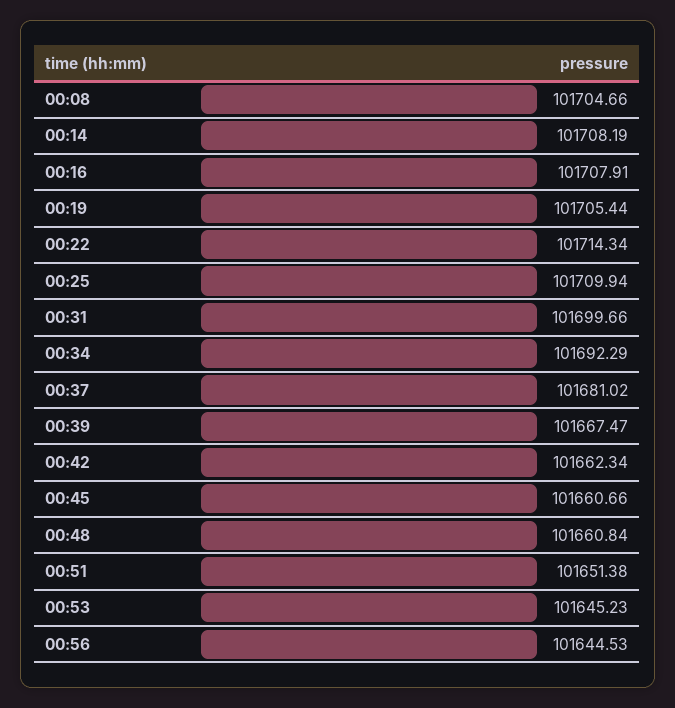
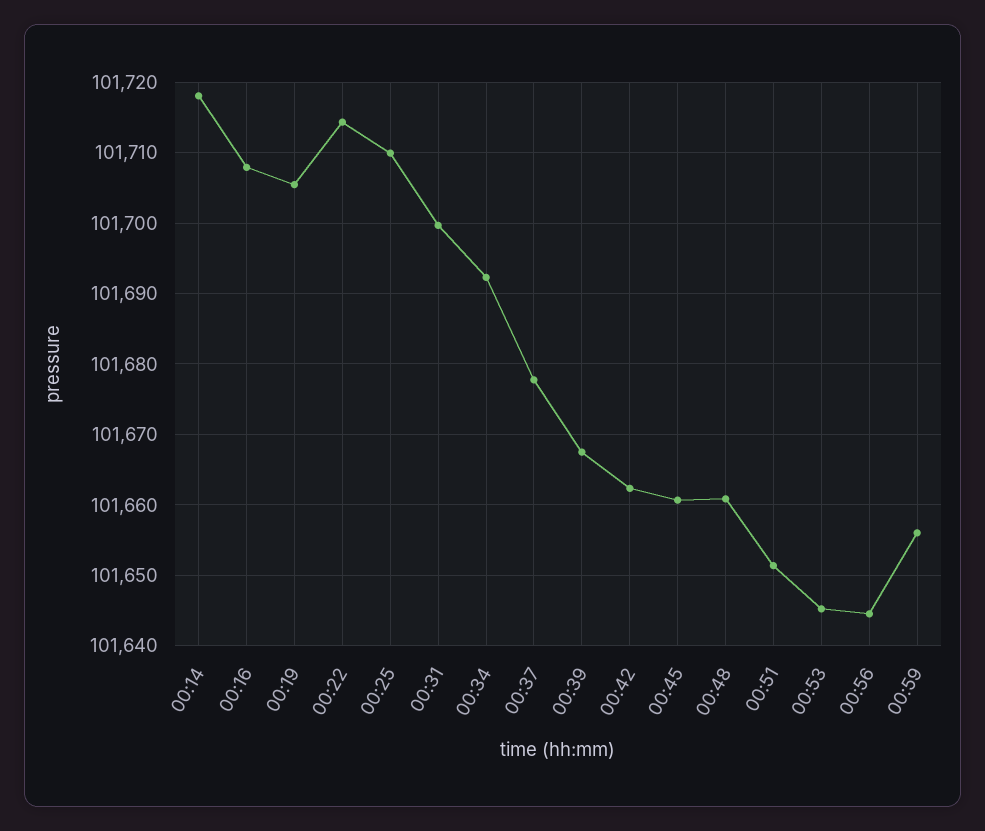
00:08: 101704.66 -> none
00:14: 101708.19 -> 101718
00:37: 101681.02 -> 101678
00:59: none -> 101656

